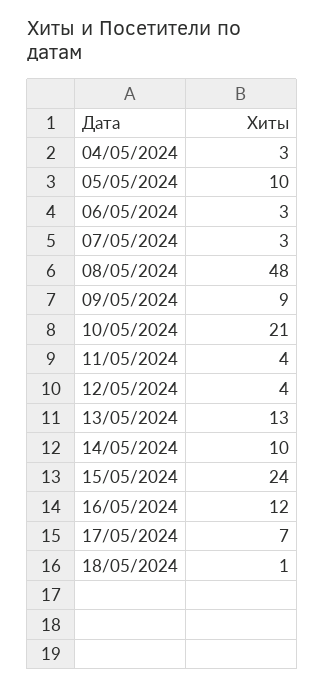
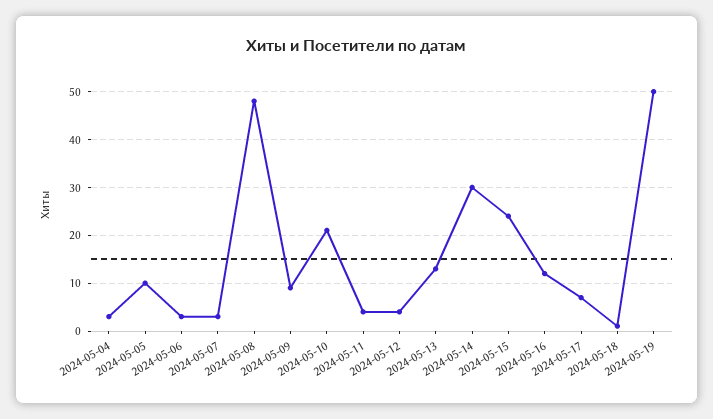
14/05/2024: 10 -> 30
2024-05-19: none -> 50

